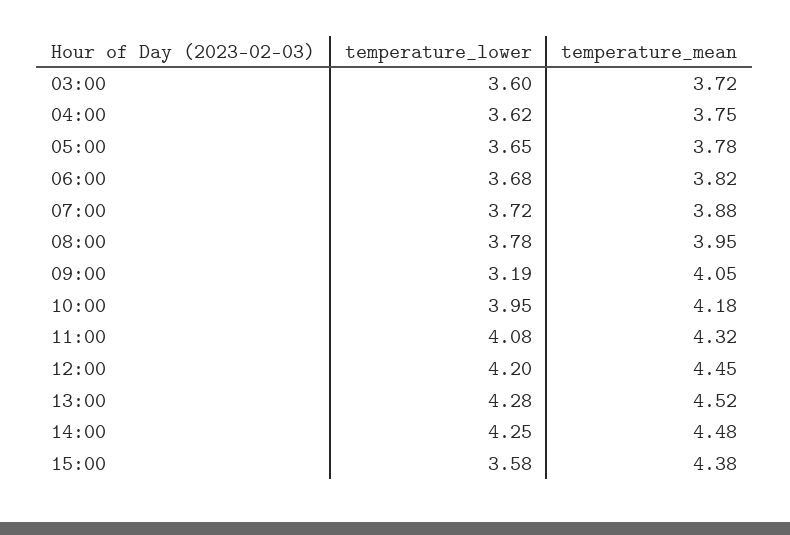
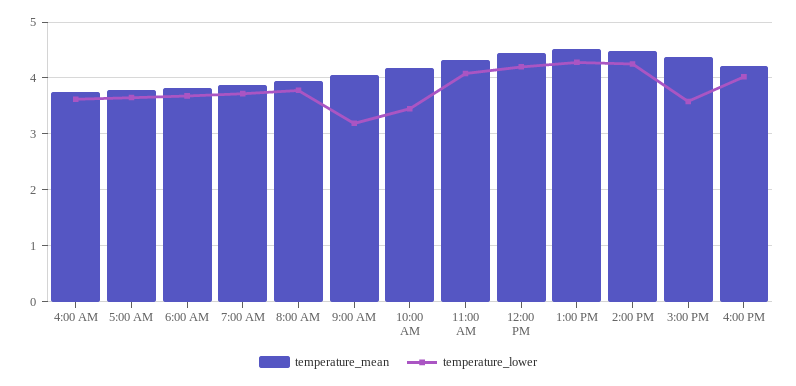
temperature_lower, 03:00: 3.6 -> none
temperature_mean, 03:00: 3.72 -> none
temperature_lower, 10:00: 3.95 -> 3.4
temperature_mean, 4:00 PM: none -> 4.2
temperature_lower, 4:00 PM: none -> 4

